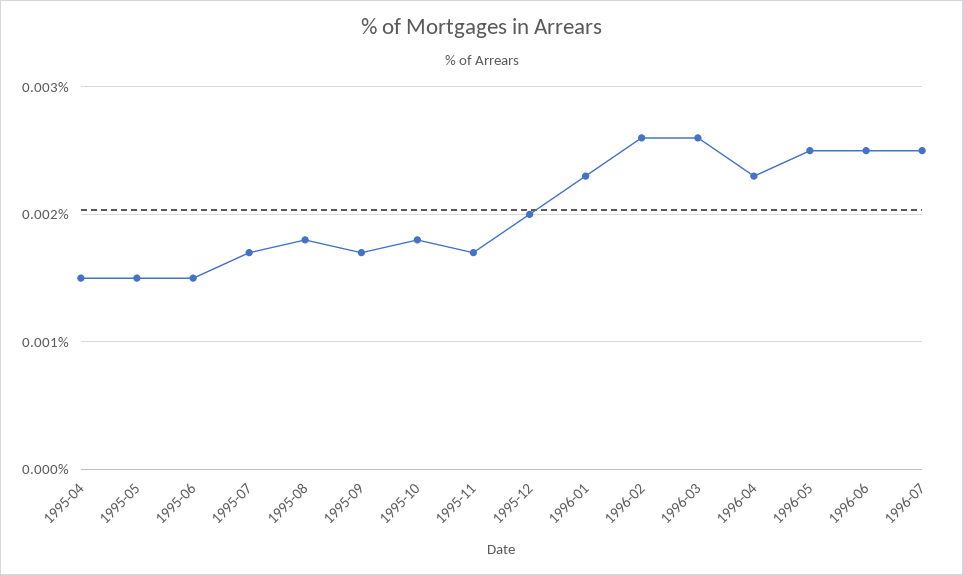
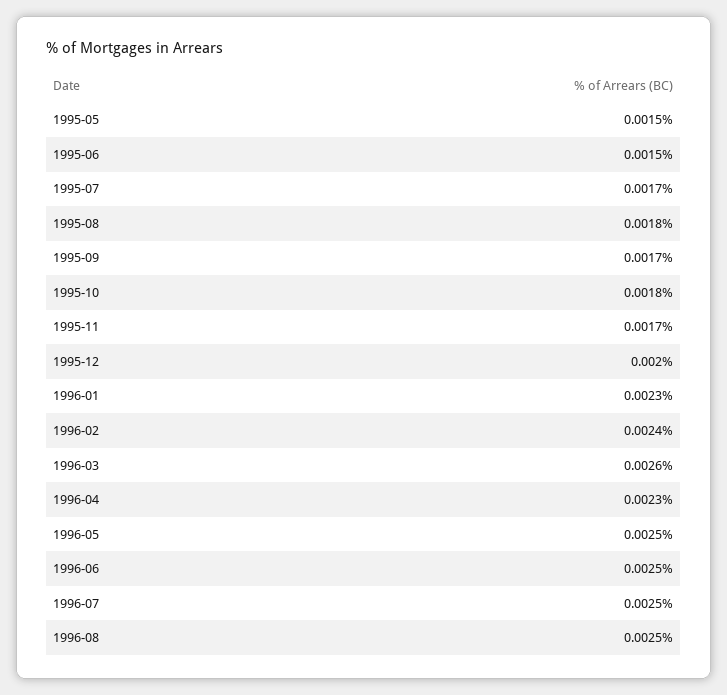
1995-04: 0.0015 -> none
1996-02: 0.0026 -> 0.0024
1996-08: none -> 0.0025

